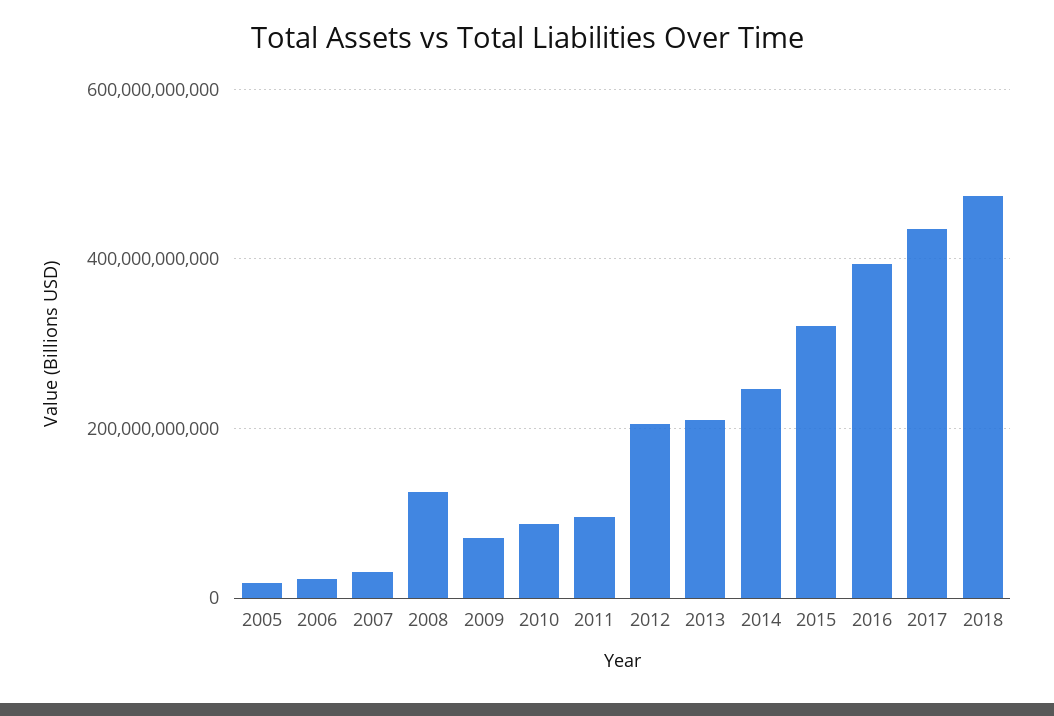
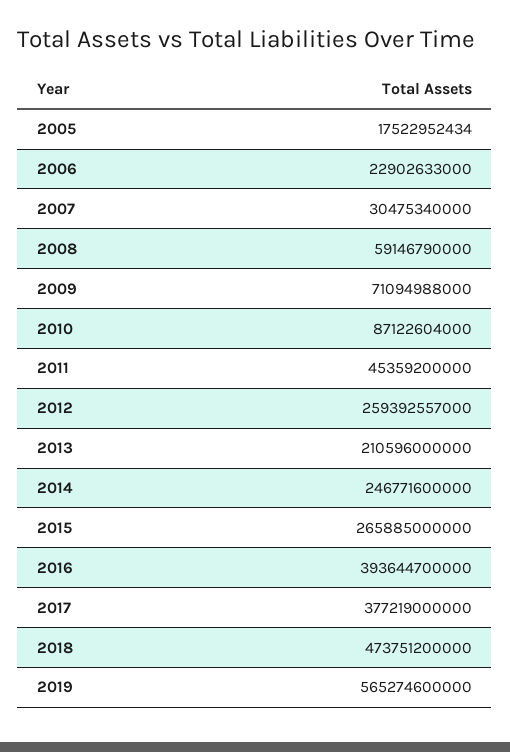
2008: 120000000000 -> 59146790000
2011: 100000000000 -> 45359200000
2012: 200000000000 -> 259392557000
2015: 320000000000 -> 265885000000
2017: 440000000000 -> 377219000000
2019: none -> 565274600000

